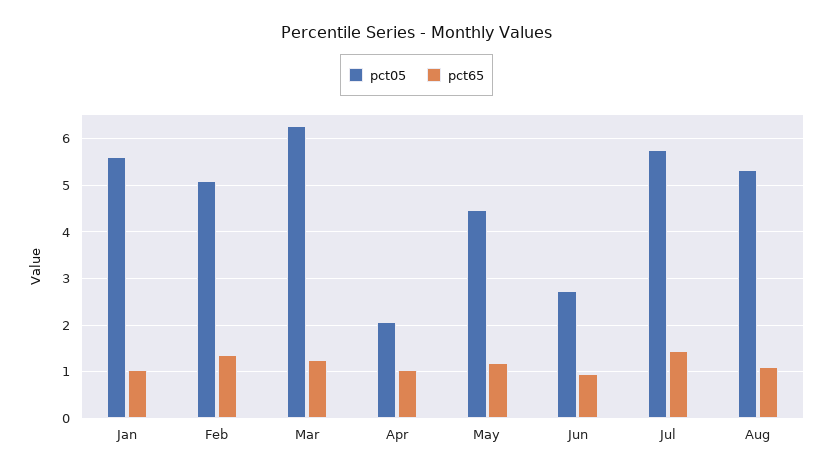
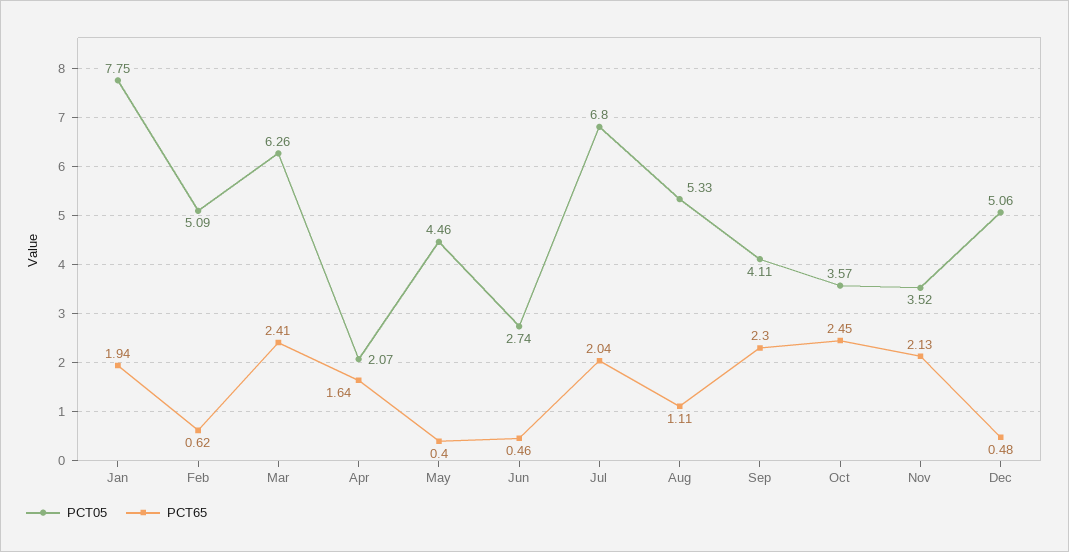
pct05, Jan: 5.6 -> 7.75
pct65, Jan: 1 -> 1.94
pct65, Feb: 1.4 -> 0.62
pct65, Mar: 1.2 -> 2.41
pct65, Apr: 1 -> 1.64
pct65, May: 1.2 -> 0.4
pct65, Jun: 1 -> 0.46
pct05, Jul: 5.8 -> 6.8
pct65, Jul: 1.4 -> 2.04
pct05, Sep: none -> 4.11
pct65, Sep: none -> 2.3
pct05, Oct: none -> 3.57
pct65, Oct: none -> 2.45
pct05, Nov: none -> 3.52
pct65, Nov: none -> 2.13
pct05, Dec: none -> 5.06
pct65, Dec: none -> 0.48

